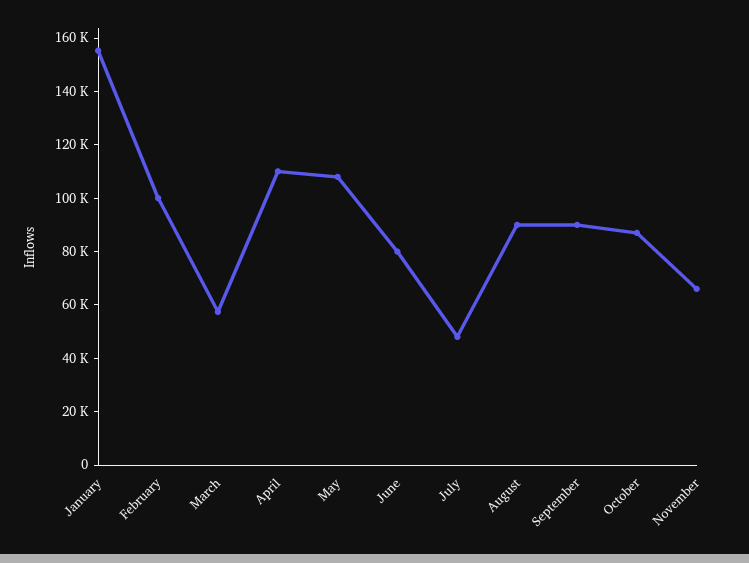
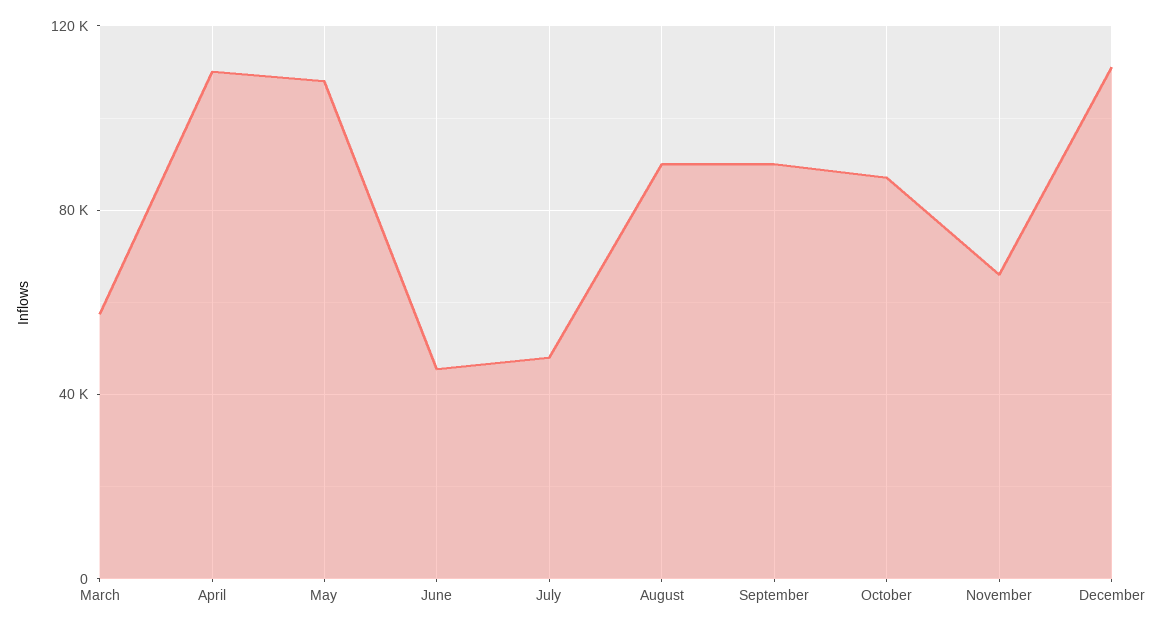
January: 155000 -> none
February: 100000 -> none
June: 80000 -> 45000
December: none -> 110000

